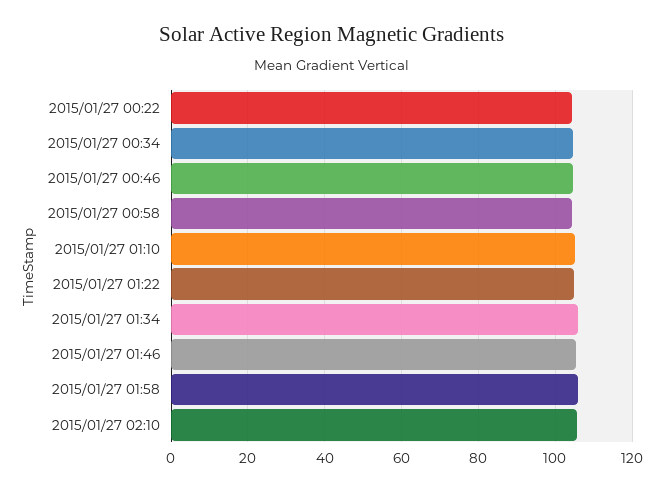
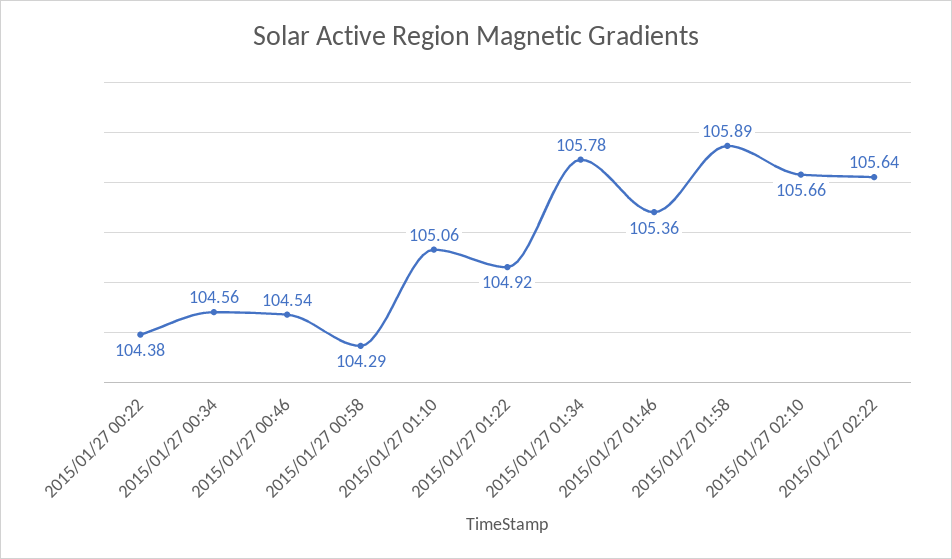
2015/01/27 02:22: none -> 105.64

